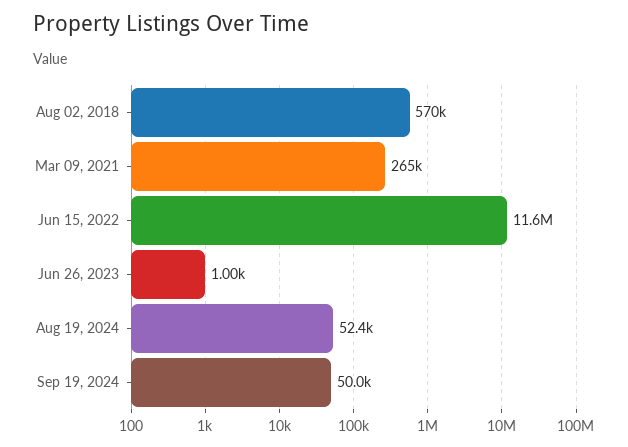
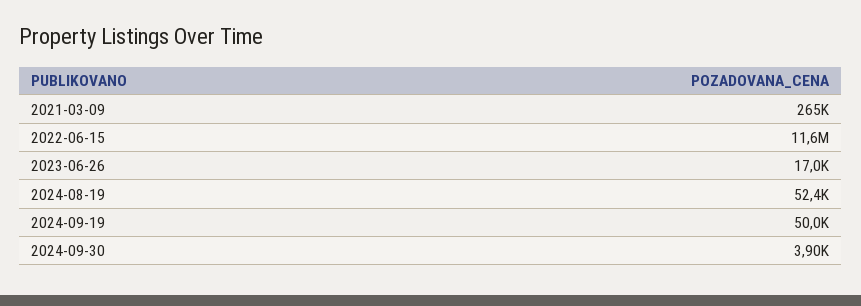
Aug 02, 2018: 570000 -> none
Jun 26, 2023: 1000 -> 17000
2024-09-30: none -> 3900

